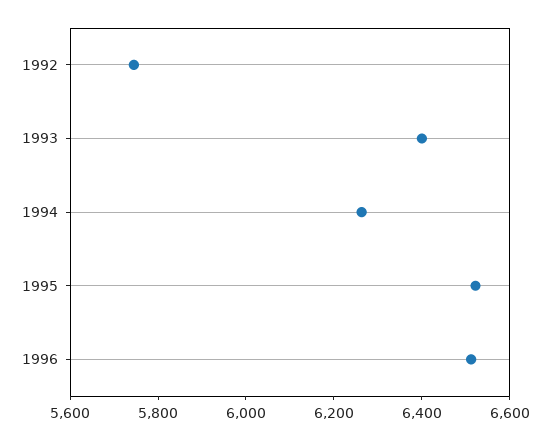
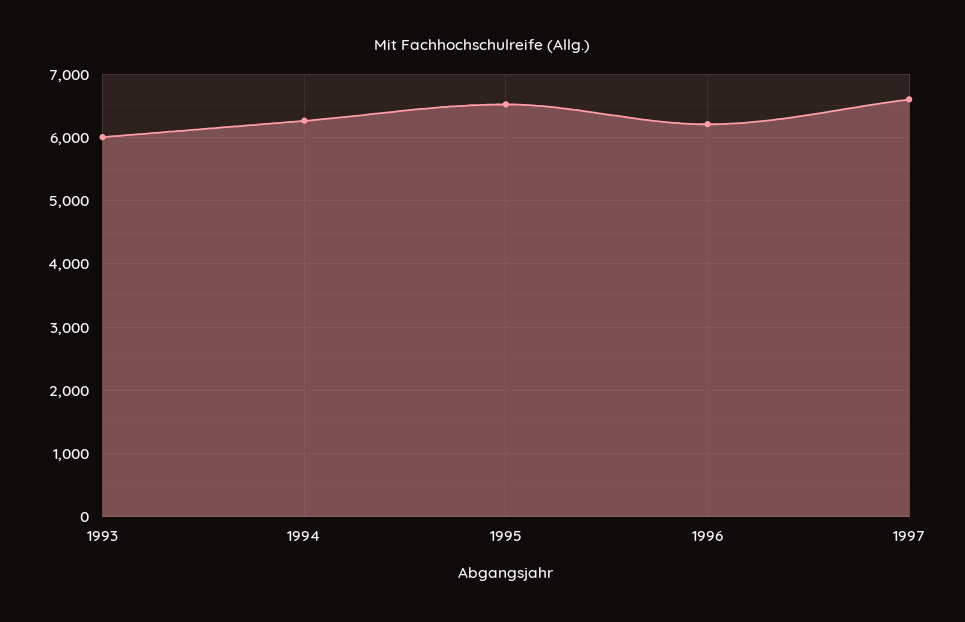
1992: 5750 -> none
1993: 6400 -> 6000
1996: 6500 -> 6200
1997: none -> 6600

